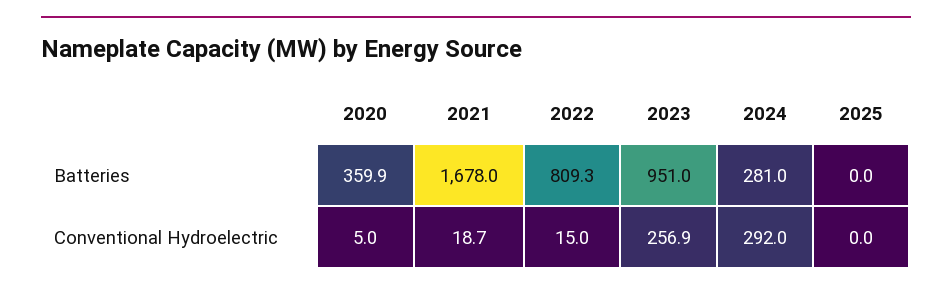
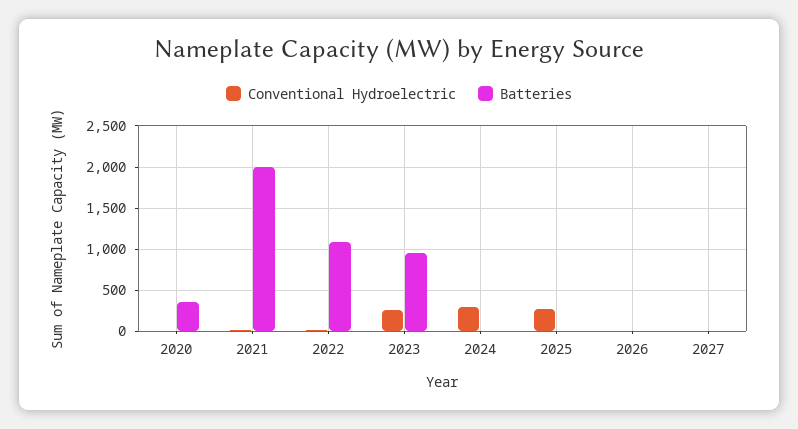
Batteries, 2021: 1678 -> 2000
Batteries, 2022: 809.3 -> 1100
Batteries, 2024: 281 -> 0
Conventional Hydroelectric, 2025: 0 -> 300
Conventional Hydroelectric, 2026: none -> 0
Batteries, 2026: none -> 0
Conventional Hydroelectric, 2027: none -> 0
Batteries, 2027: none -> 0

